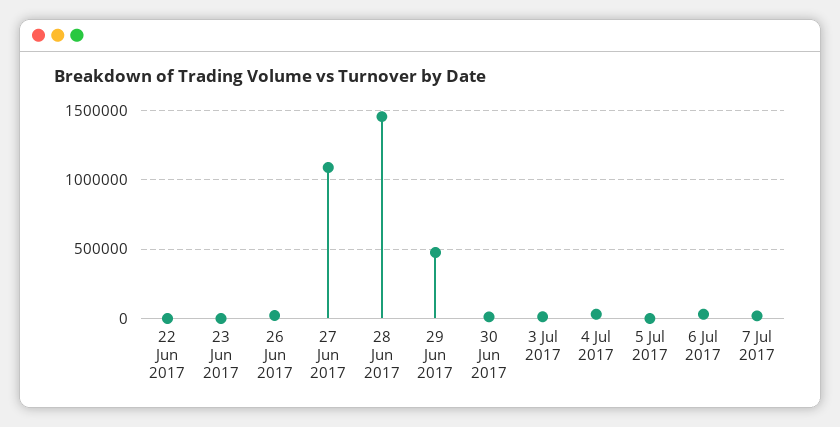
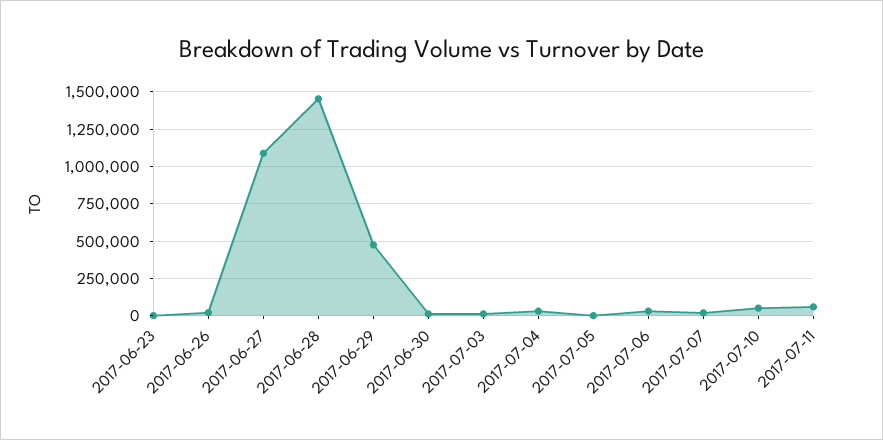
22 Jun 2017: 0 -> none
2017-07-10: none -> 50000
2017-07-11: none -> 50000

